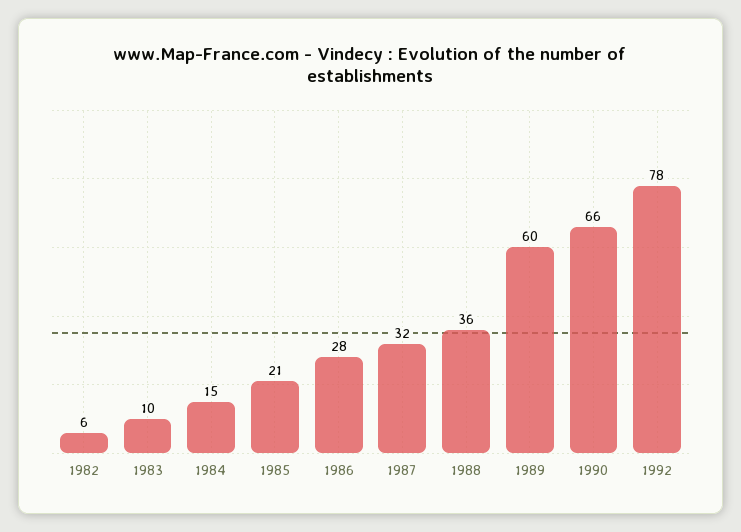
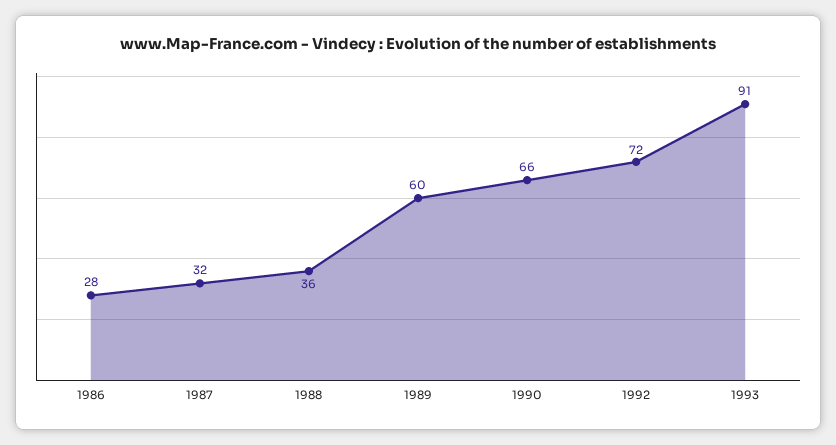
1982: 6 -> none
1983: 10 -> none
1984: 15 -> none
1985: 21 -> none
1992: 78 -> 72
1993: none -> 91

